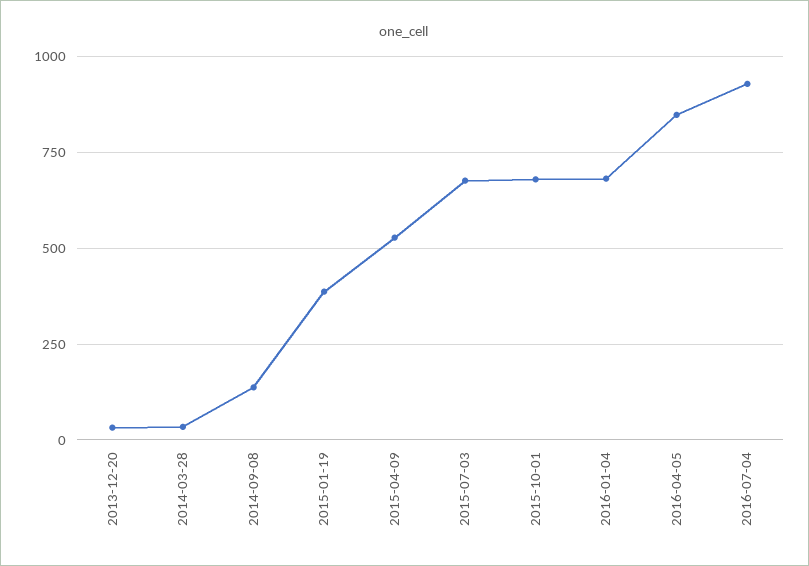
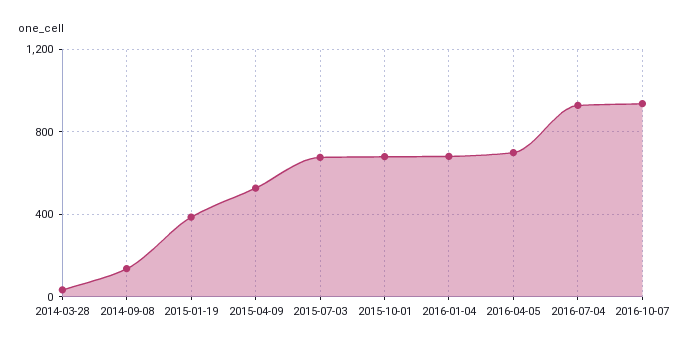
2013-12-20: 25 -> none
2016-04-05: 850 -> 700
2016-10-07: none -> 950

